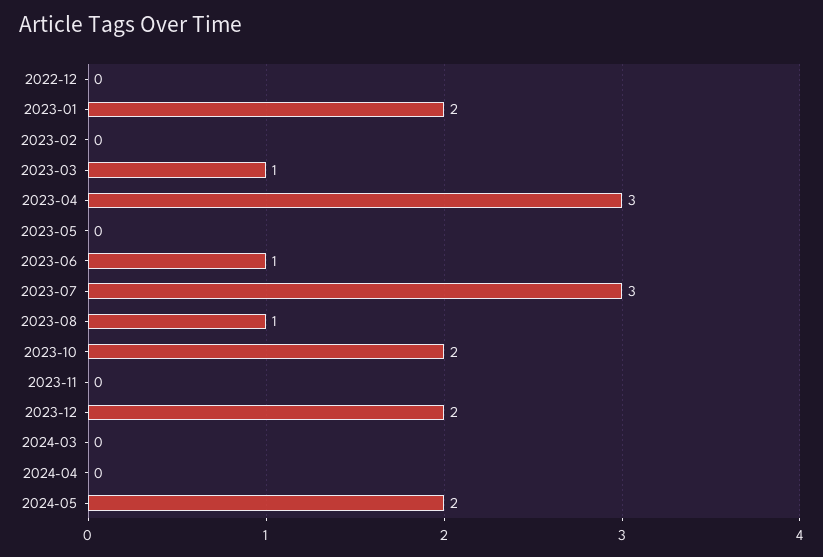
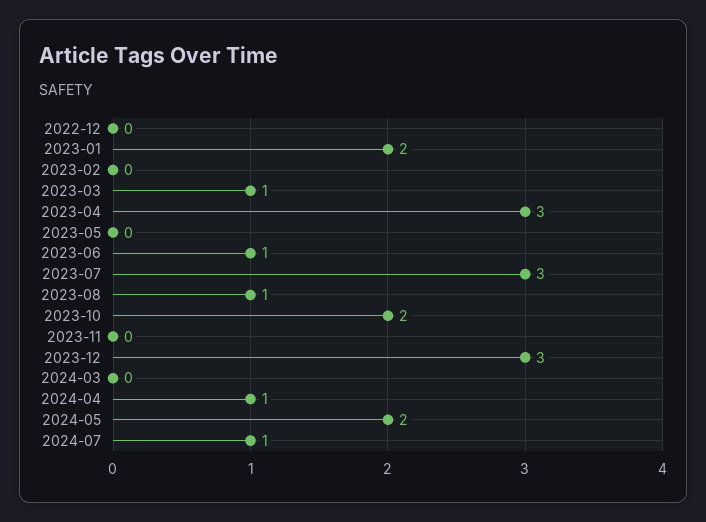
2023-12: 2 -> 3
2024-04: 0 -> 1
2024-07: none -> 1

